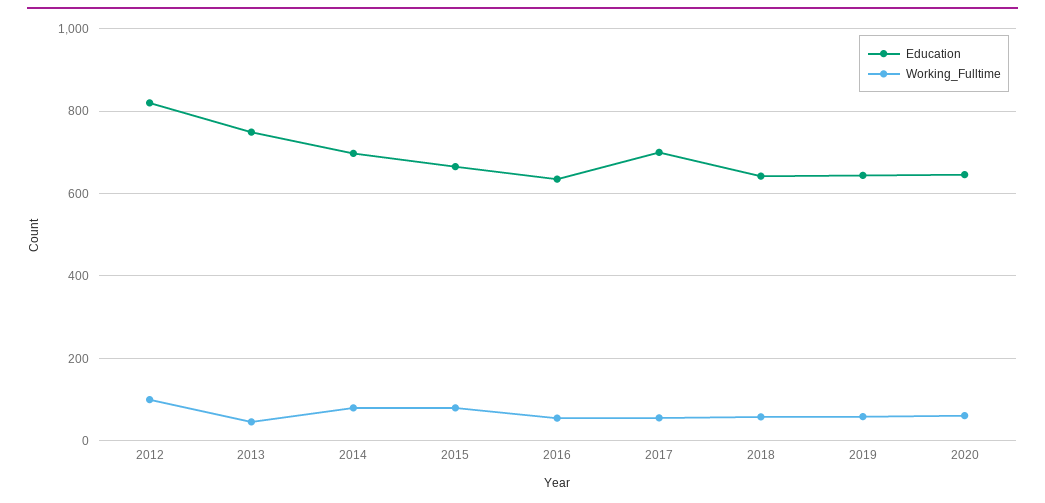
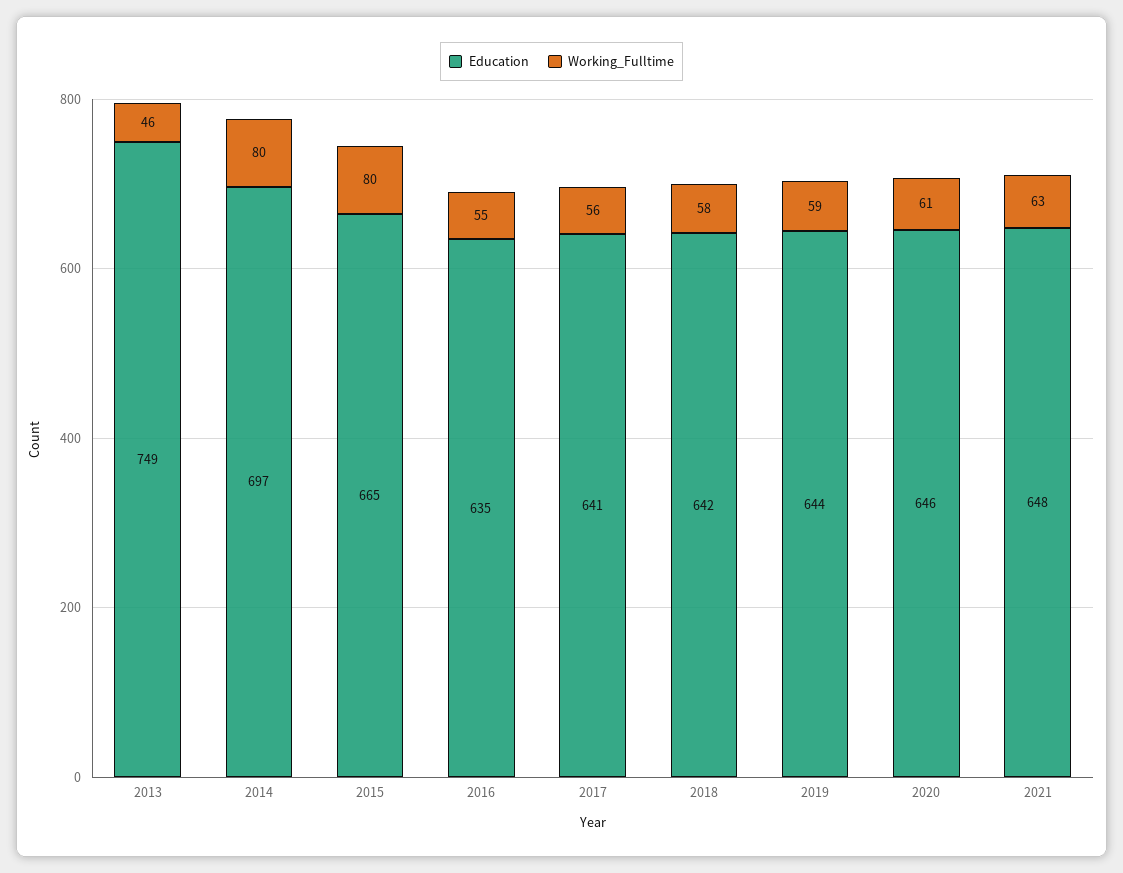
Education, 2012: 820 -> none
Working_Fulltime, 2012: 100 -> none
Education, 2017: 700 -> 641
Education, 2021: none -> 648
Working_Fulltime, 2021: none -> 63

